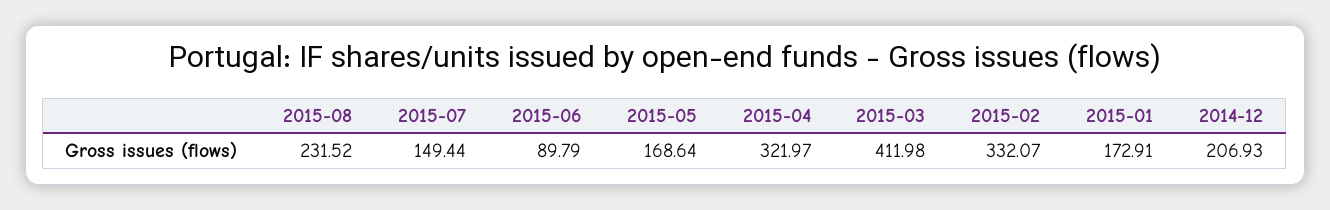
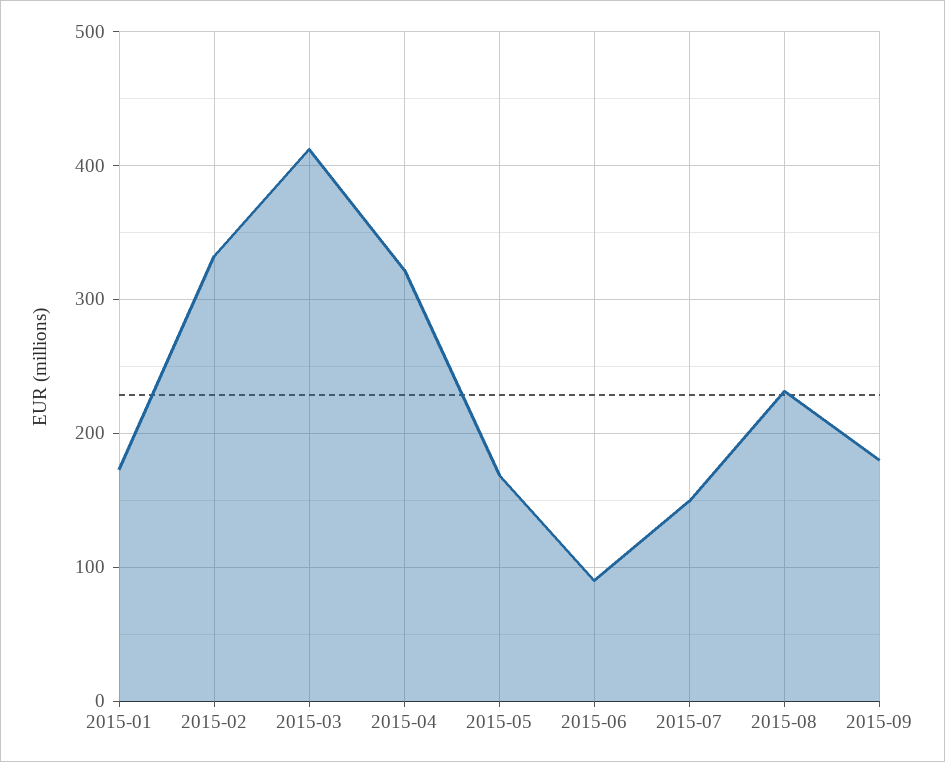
2014-12: 206.93 -> none
2015-09: none -> 180

